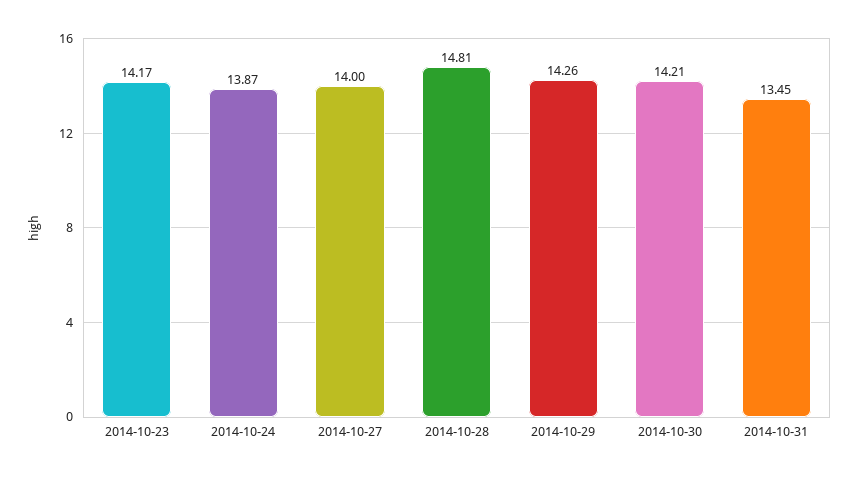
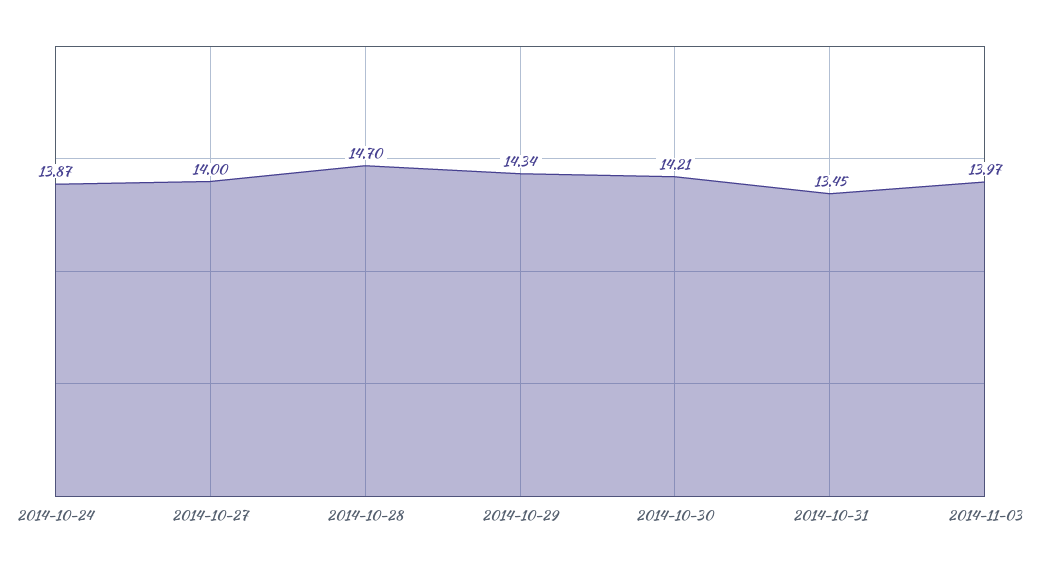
2014-10-23: 14.17 -> none
2014-10-28: 14.81 -> 14.7
2014-10-29: 14.26 -> 14.34
2014-11-03: none -> 13.97

